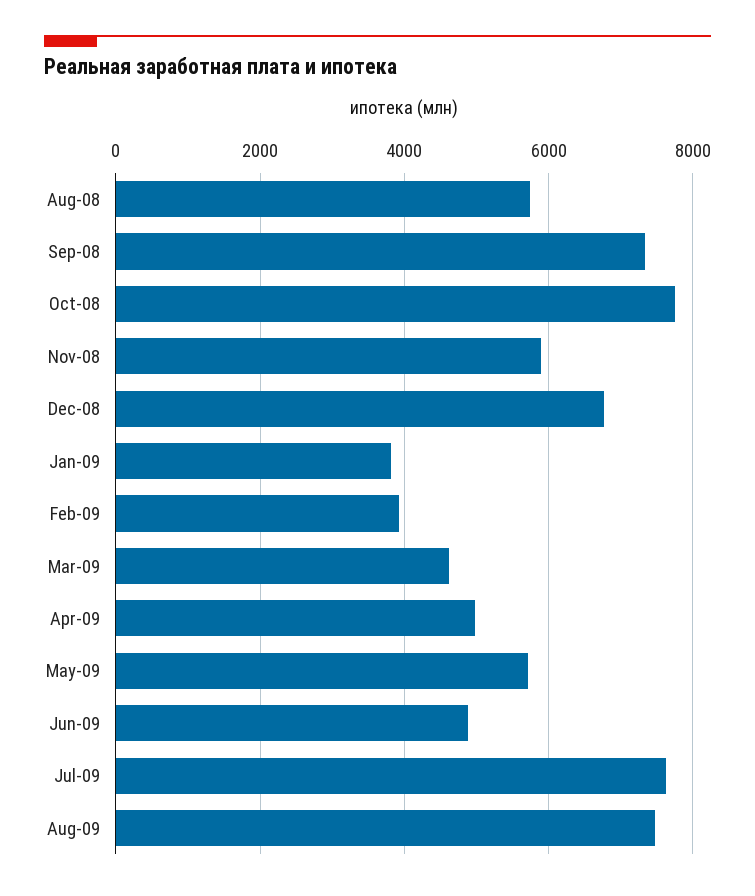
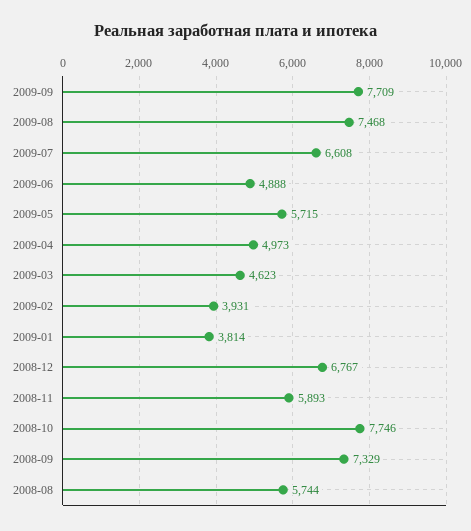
Jul-09: 7600 -> 6608
2009-09: none -> 7709

